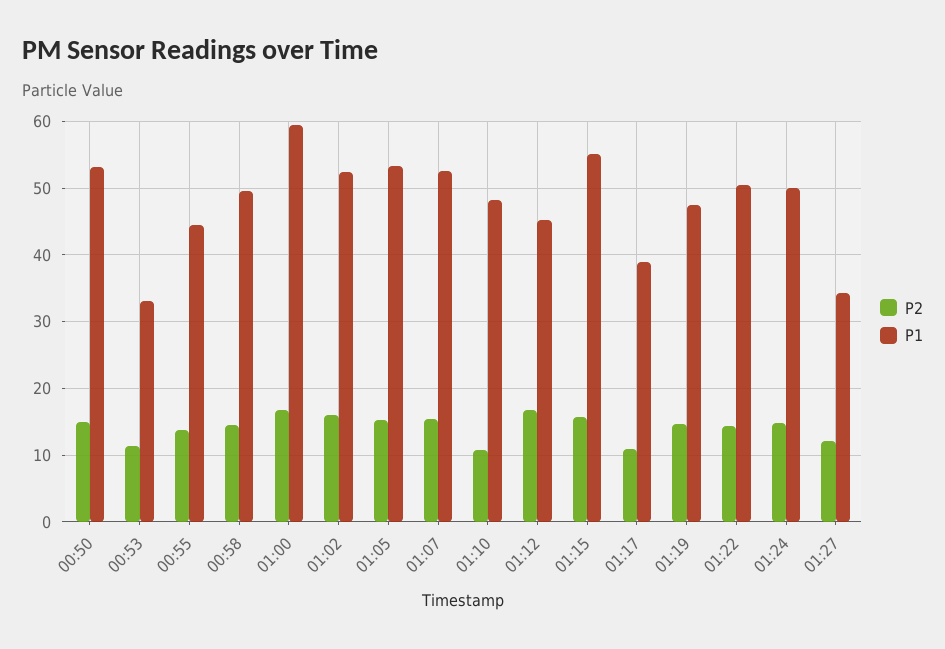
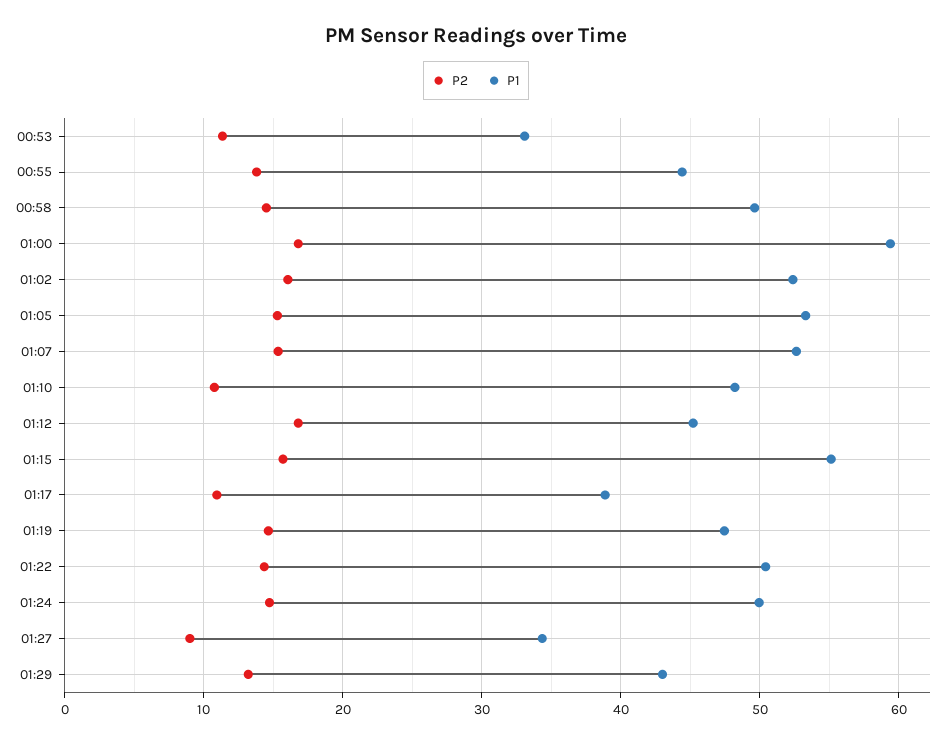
P2, 00:50: 15 -> none
P1, 00:50: 53 -> none
P2, 01:27: 12 -> 9
P2, 01:29: none -> 13
P1, 01:29: none -> 43

